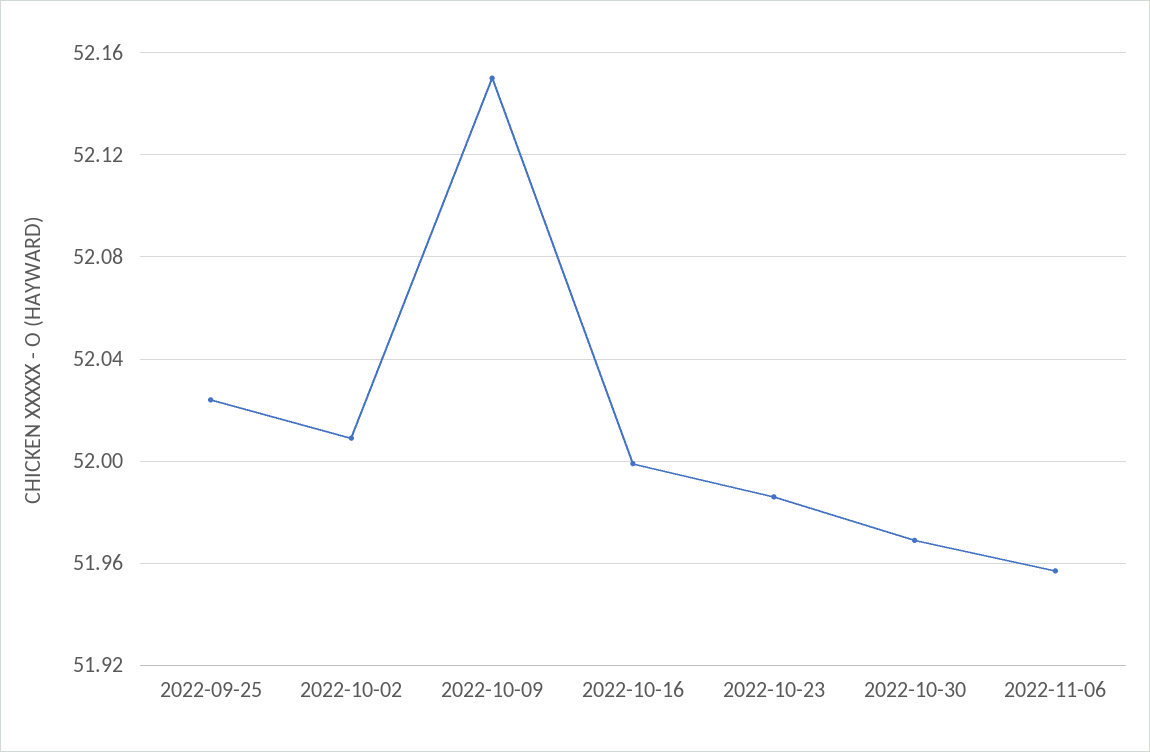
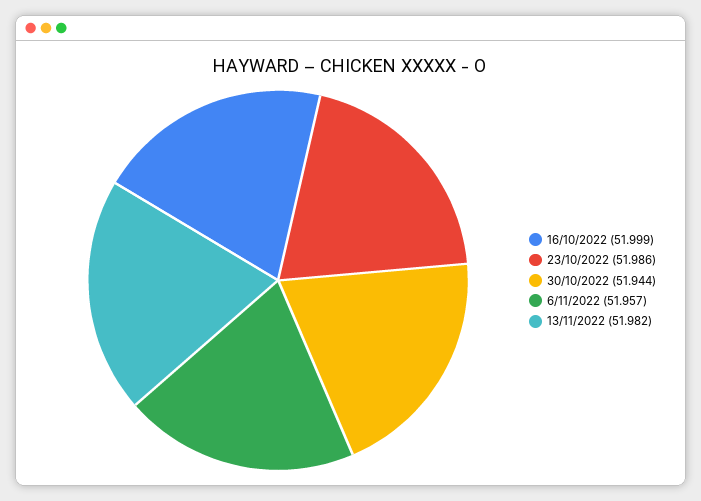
2022-09-25: 52.025 -> none
2022-10-02: 52.01 -> none
2022-10-09: 52.15 -> none
2022-10-30: 51.97 -> 51.944
13/11/2022: none -> 51.982

